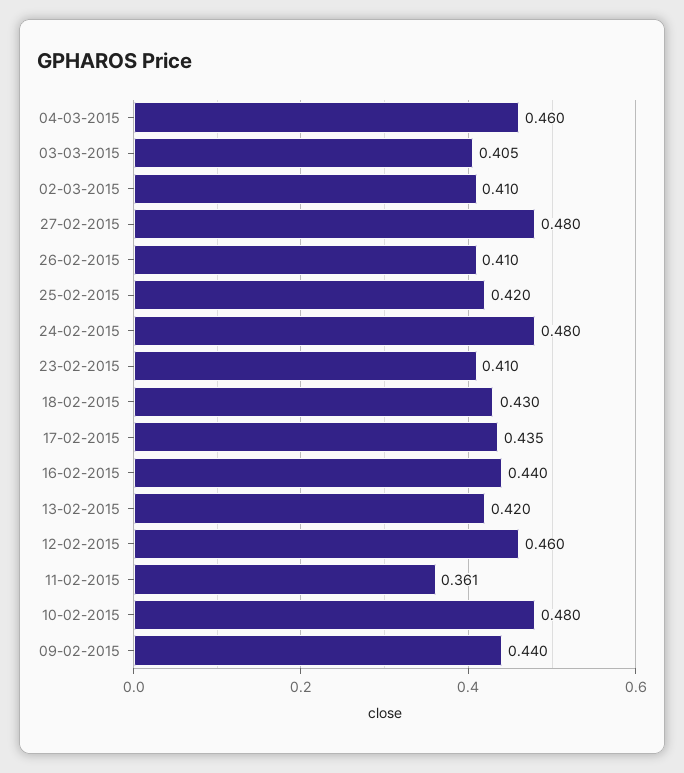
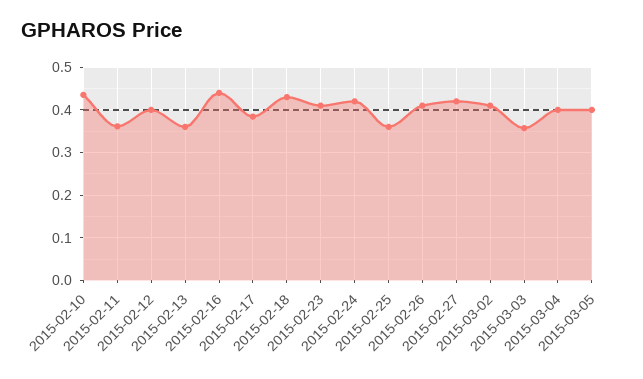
04-03-2015: 0.46 -> 0.4
03-03-2015: 0.405 -> 0.36
27-02-2015: 0.48 -> 0.42
25-02-2015: 0.42 -> 0.36
24-02-2015: 0.48 -> 0.42
17-02-2015: 0.435 -> 0.38
13-02-2015: 0.42 -> 0.36
12-02-2015: 0.46 -> 0.4
10-02-2015: 0.48 -> 0.44
09-02-2015: 0.44 -> none
2015-03-05: none -> 0.4

